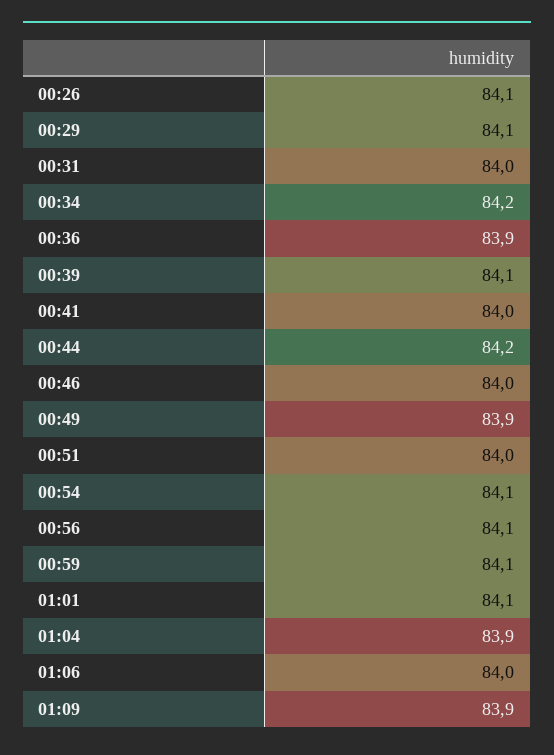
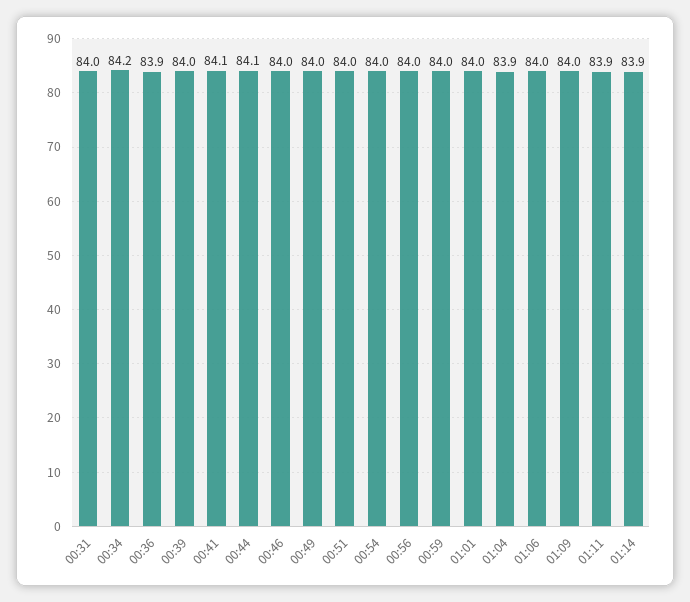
00:26: 84.1 -> none
00:29: 84.1 -> none
00:39: 84.1 -> 84
00:41: 84 -> 84.1
00:44: 84.2 -> 84.1
00:49: 83.9 -> 84
00:54: 84.1 -> 84
00:56: 84.1 -> 84
00:59: 84.1 -> 84
01:01: 84.1 -> 84
01:09: 83.9 -> 84
01:11: none -> 83.9
01:14: none -> 83.9

